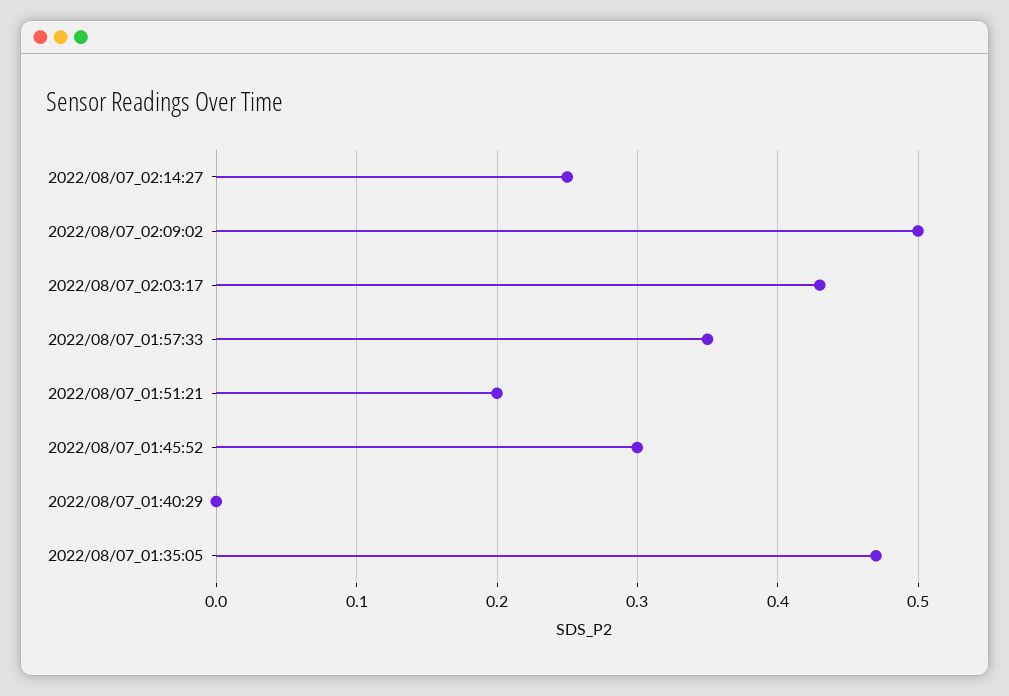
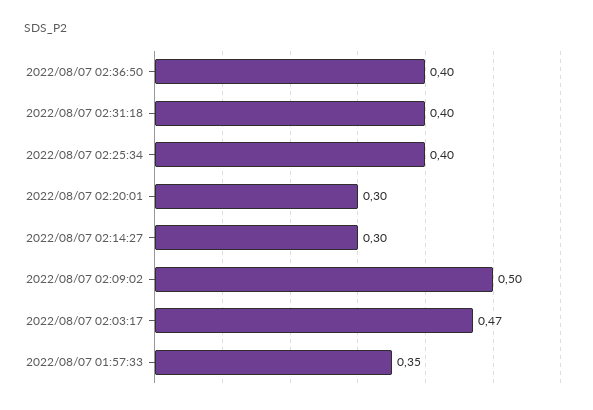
2022/08/07_02:14:27: 0.25 -> 0.3
2022/08/07_02:03:17: 0.43 -> 0.47
2022/08/07_01:51:21: 0.2 -> none
2022/08/07_01:45:52: 0.3 -> none
2022/08/07_01:40:29: 0 -> none
2022/08/07_01:35:05: 0.47 -> none
2022/08/07 02:36:50: none -> 0.4
2022/08/07 02:31:18: none -> 0.4
2022/08/07 02:25:34: none -> 0.4
2022/08/07 02:20:01: none -> 0.3

